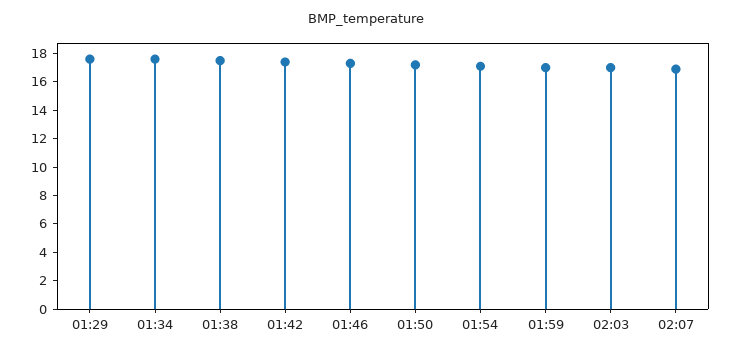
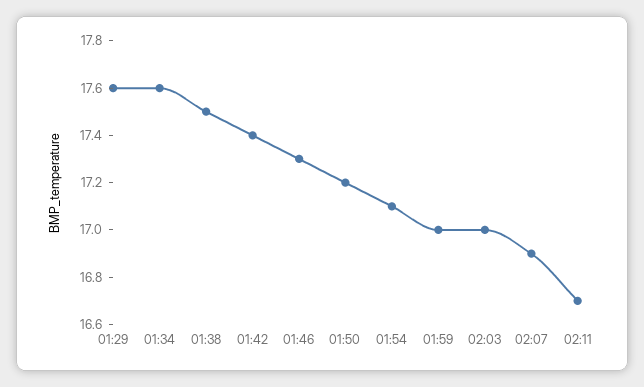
02:11: none -> 16.7

